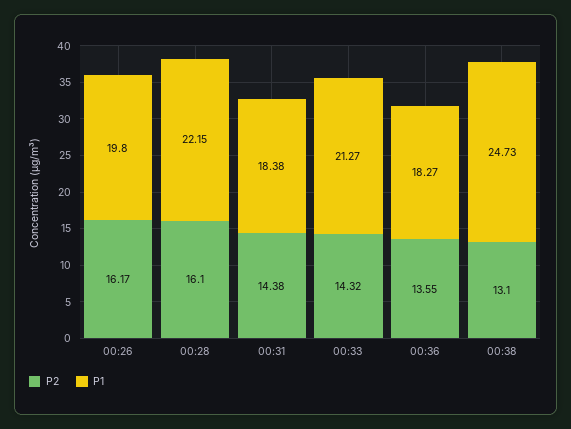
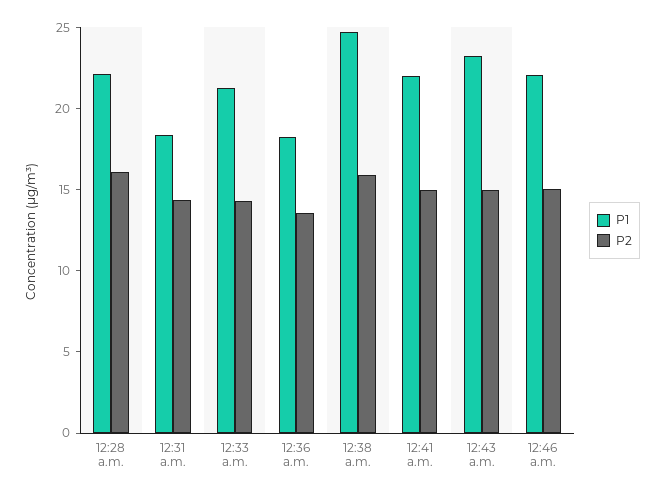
P2, 00:26: 16.17 -> none
P1, 00:26: 19.8 -> none
P2, 00:38: 13.1 -> 16
P1, 12:41 a.m.: none -> 22
P2, 12:41 a.m.: none -> 15
P1, 12:43 a.m.: none -> 23
P2, 12:43 a.m.: none -> 15
P1, 12:46 a.m.: none -> 22
P2, 12:46 a.m.: none -> 15

